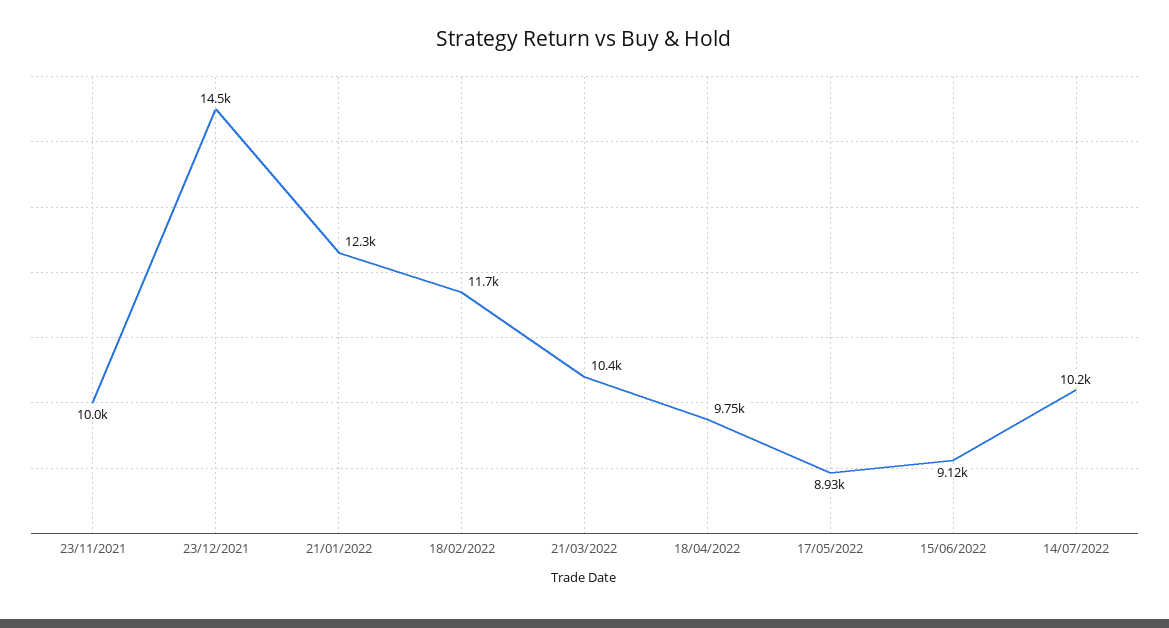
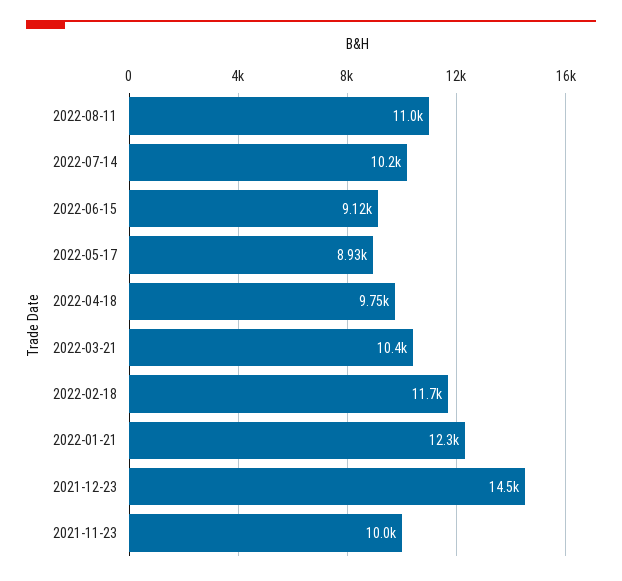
2022-08-11: none -> 11000

